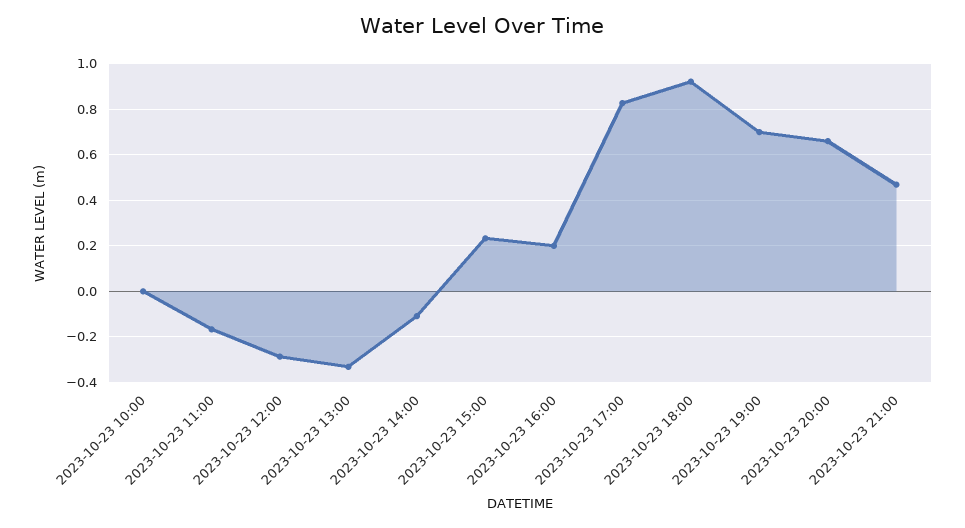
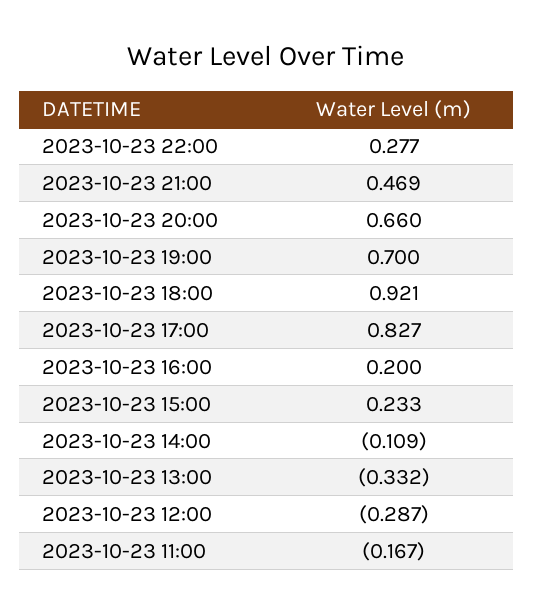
2023-10-23 10:00: 0 -> none
2023-10-23 22:00: none -> 0.277

